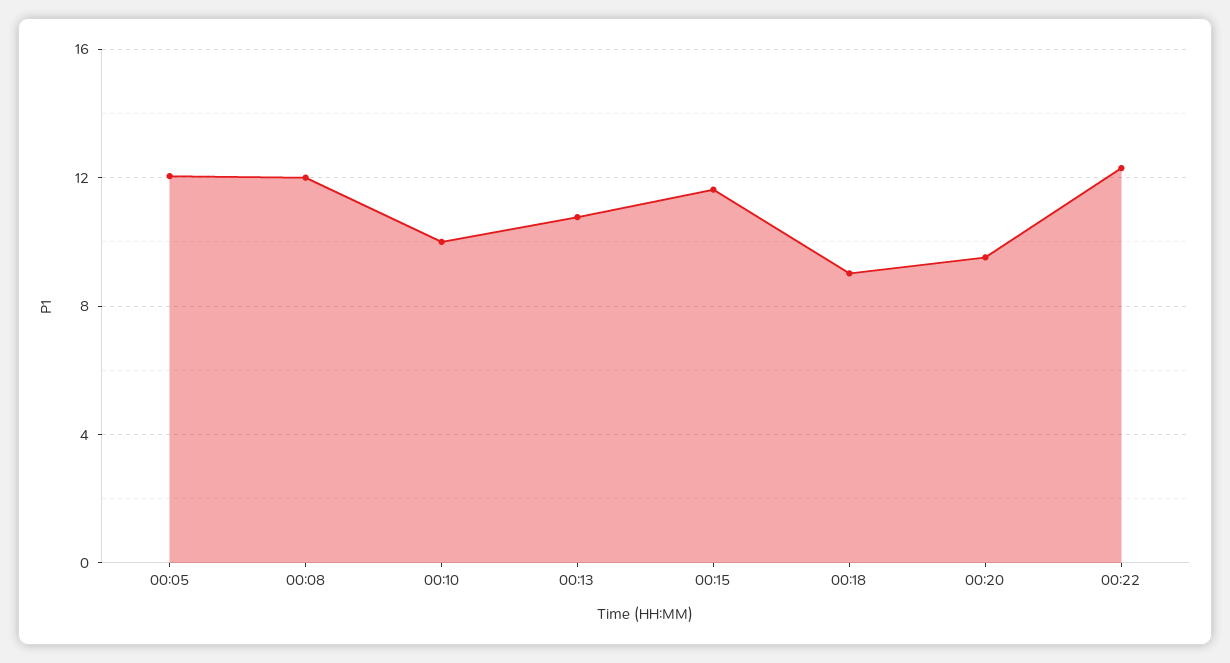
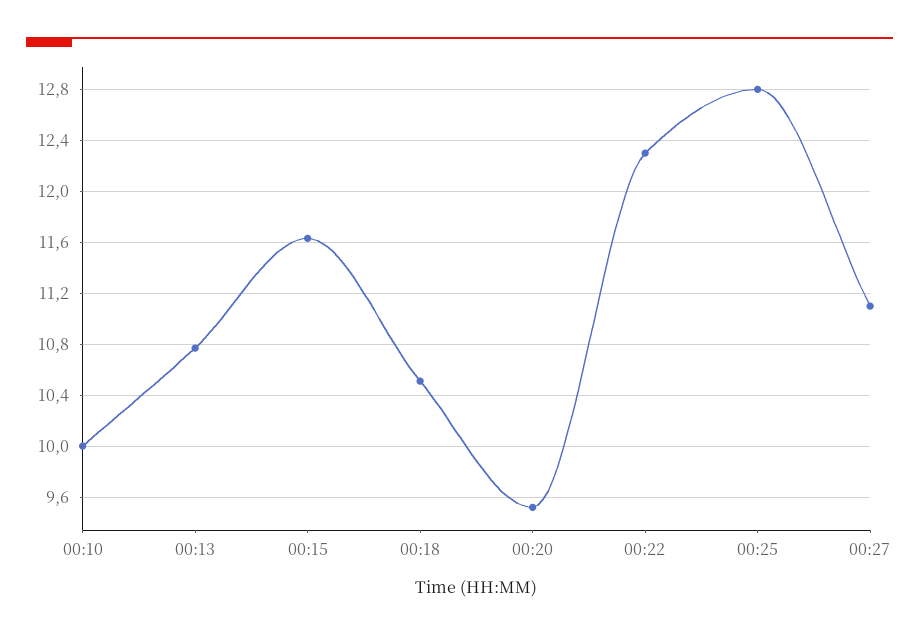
00:05: 12 -> none
00:08: 12 -> none
00:18: 9 -> 10.5
00:25: none -> 12.8
00:27: none -> 11.1

